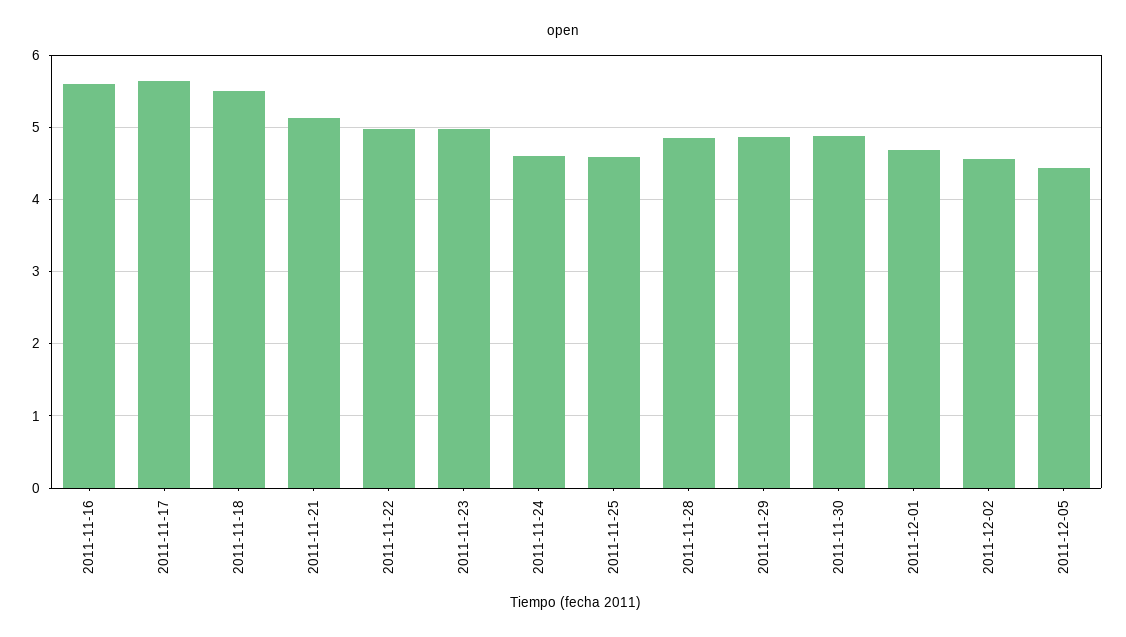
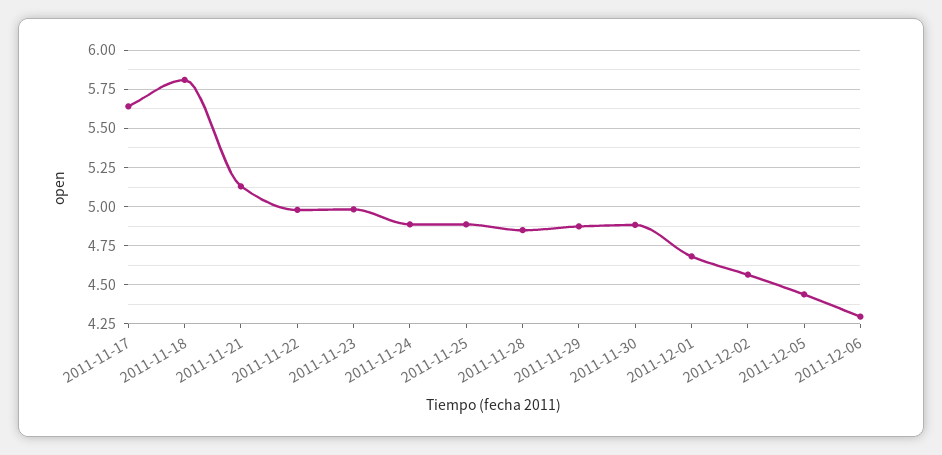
2011-11-16: 5.6 -> none
2011-11-18: 5.5 -> 5.8
2011-11-24: 4.6 -> 4.9
2011-11-25: 4.6 -> 4.9
2011-12-06: none -> 4.3

